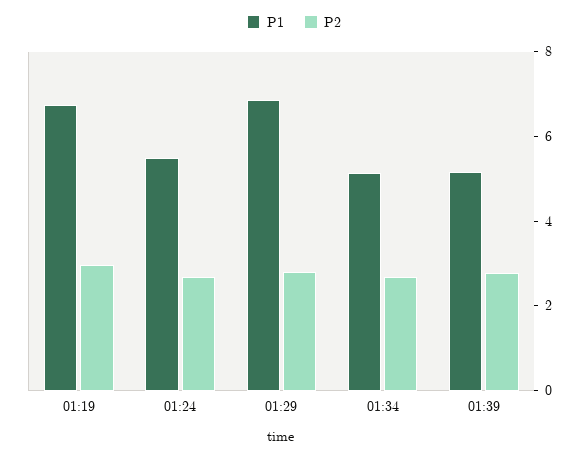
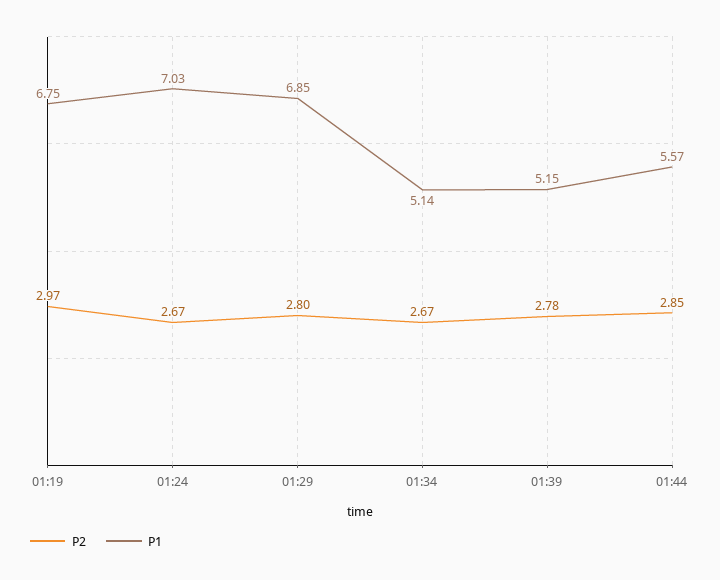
P1, 01:24: 5.5 -> 7.03
P2, 01:44: none -> 2.85
P1, 01:44: none -> 5.57

